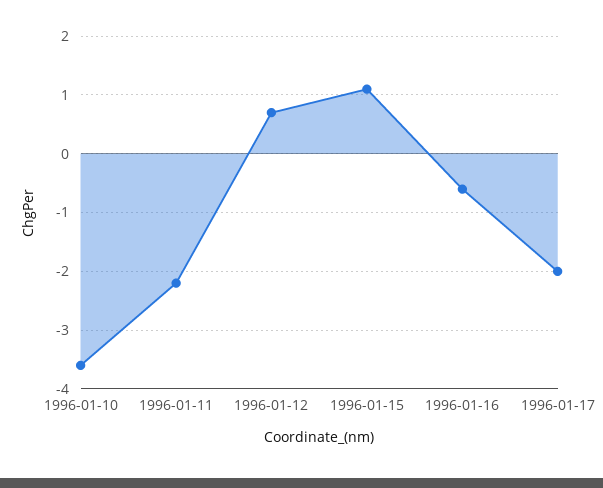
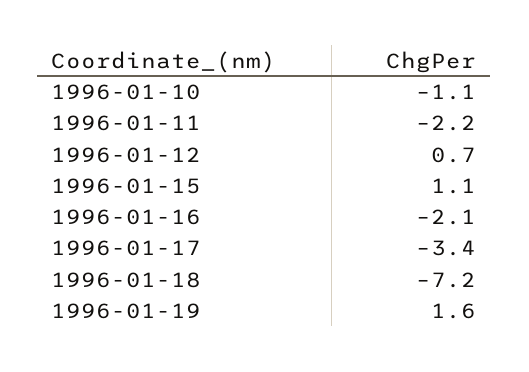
1996-01-10: -3.5 -> -1.1
1996-01-16: -0.5 -> -2.1
1996-01-17: -2 -> -3.4
1996-01-18: none -> -7.2
1996-01-19: none -> 1.6

